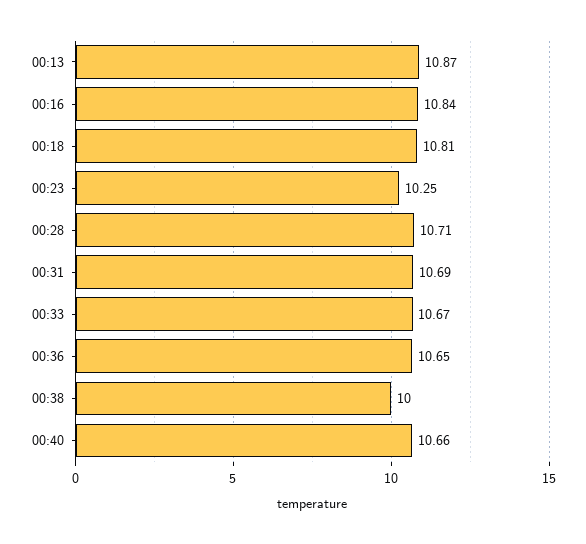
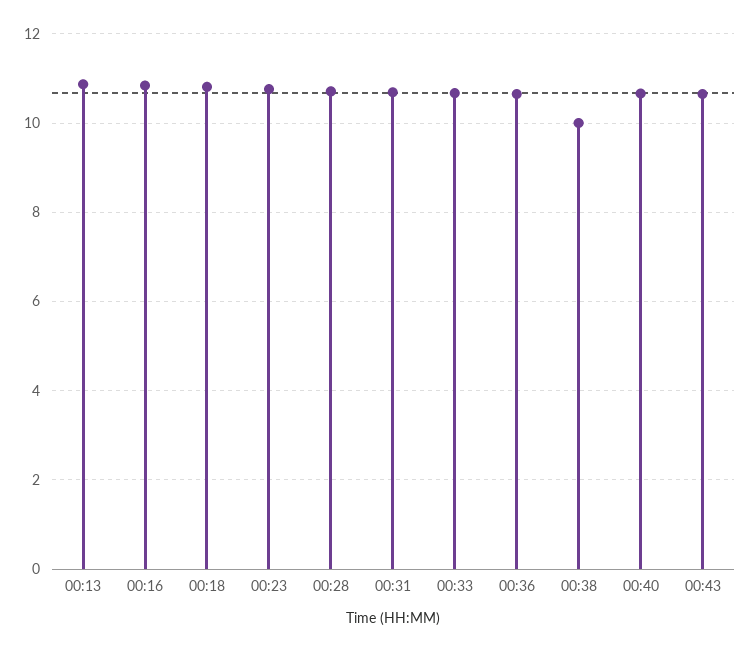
00:23: 10.25 -> 10.8
00:43: none -> 10.6

